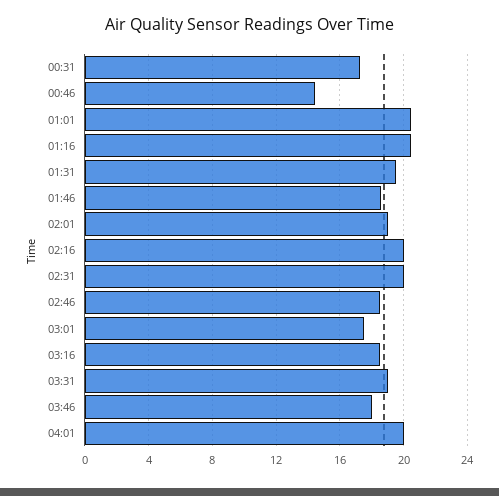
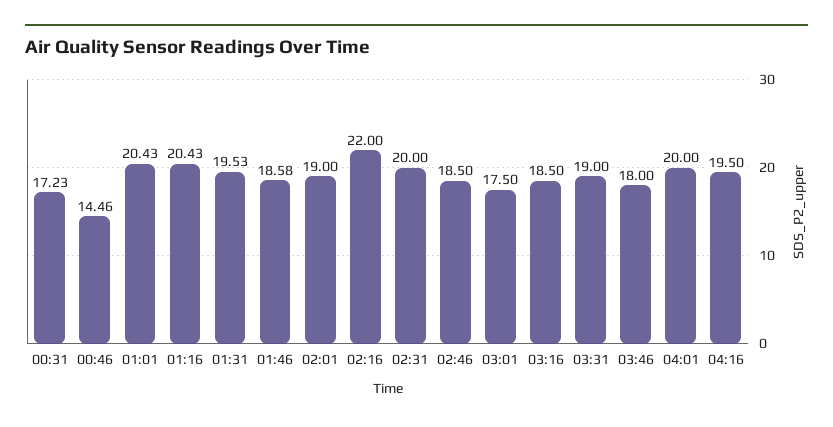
02:16: 20 -> 22
04:16: none -> 19.5

